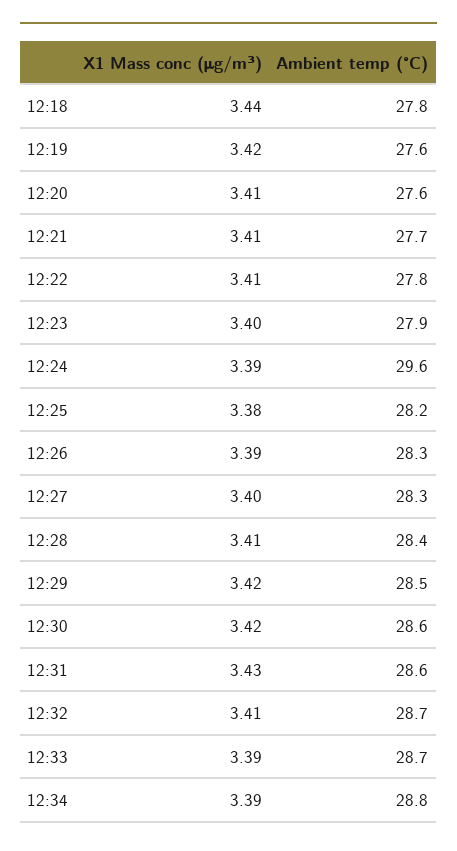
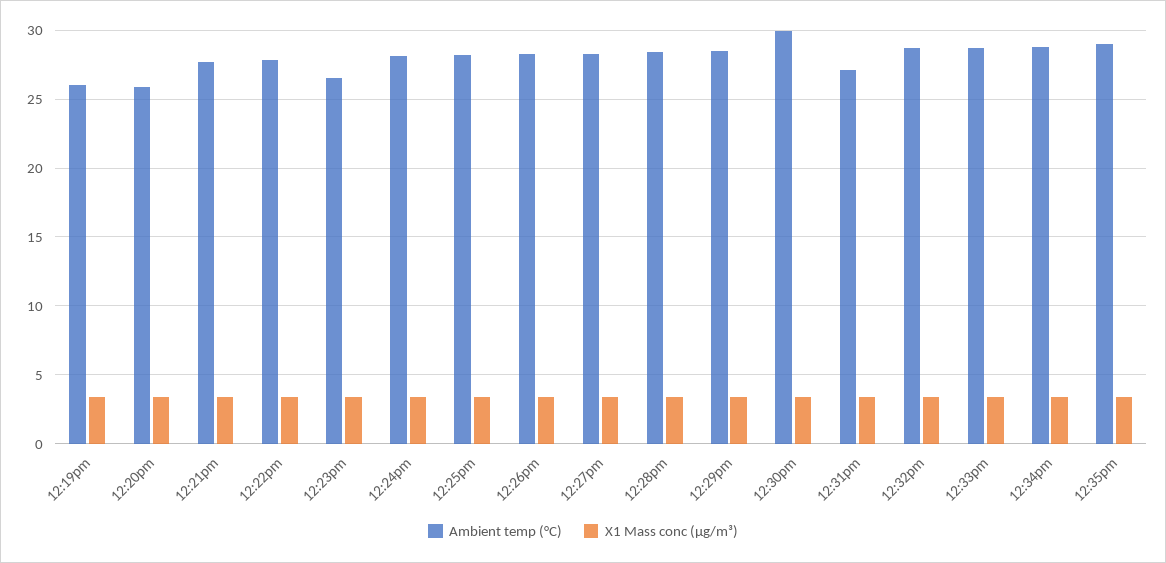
X1 Mass conc (μg/m³), 12:18: 3.44 -> none
Ambient temp (°C), 12:18: 27.8 -> none
Ambient temp (°C), 12:19: 27.6 -> 26
Ambient temp (°C), 12:20: 27.6 -> 26
Ambient temp (°C), 12:23: 27.9 -> 26.5
Ambient temp (°C), 12:24: 29.6 -> 28
Ambient temp (°C), 12:30: 28.6 -> 30
Ambient temp (°C), 12:31: 28.6 -> 27
Ambient temp (°C), 12:35pm: none -> 29
X1 Mass conc (μg/m³), 12:35pm: none -> 3.5

